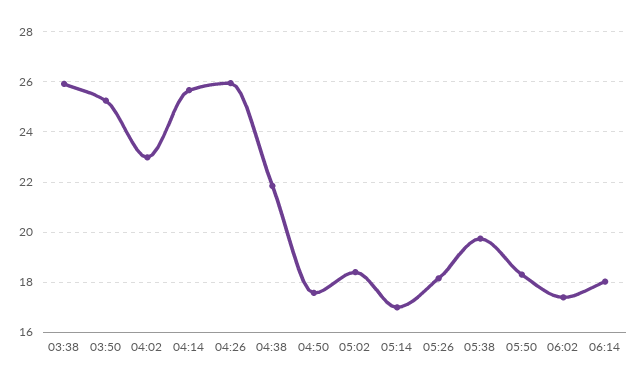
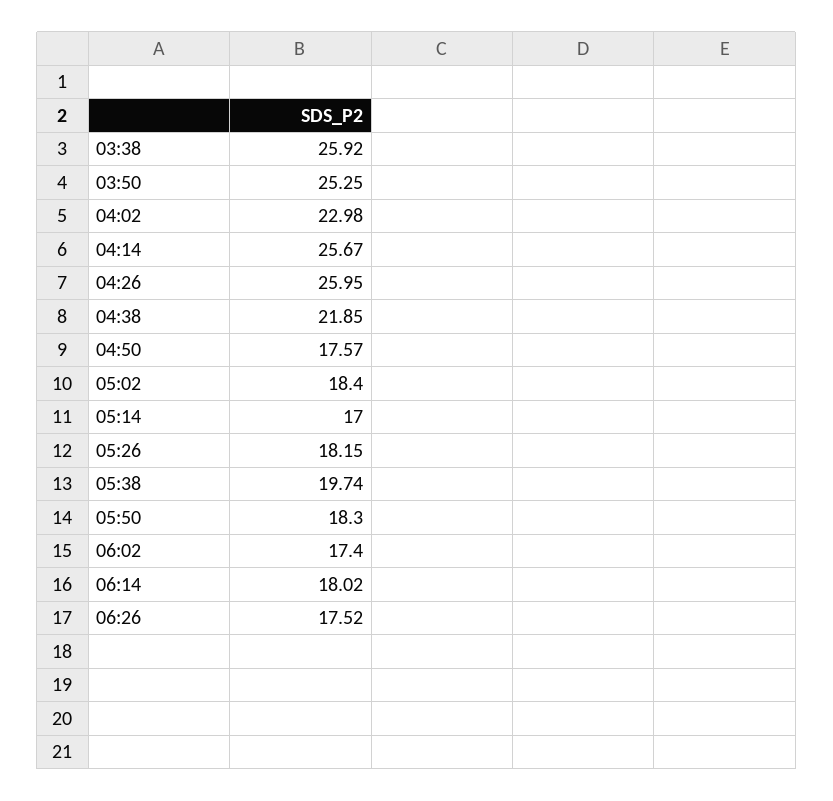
06:26: none -> 17.52

